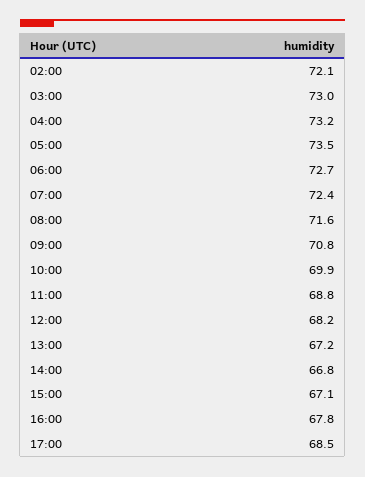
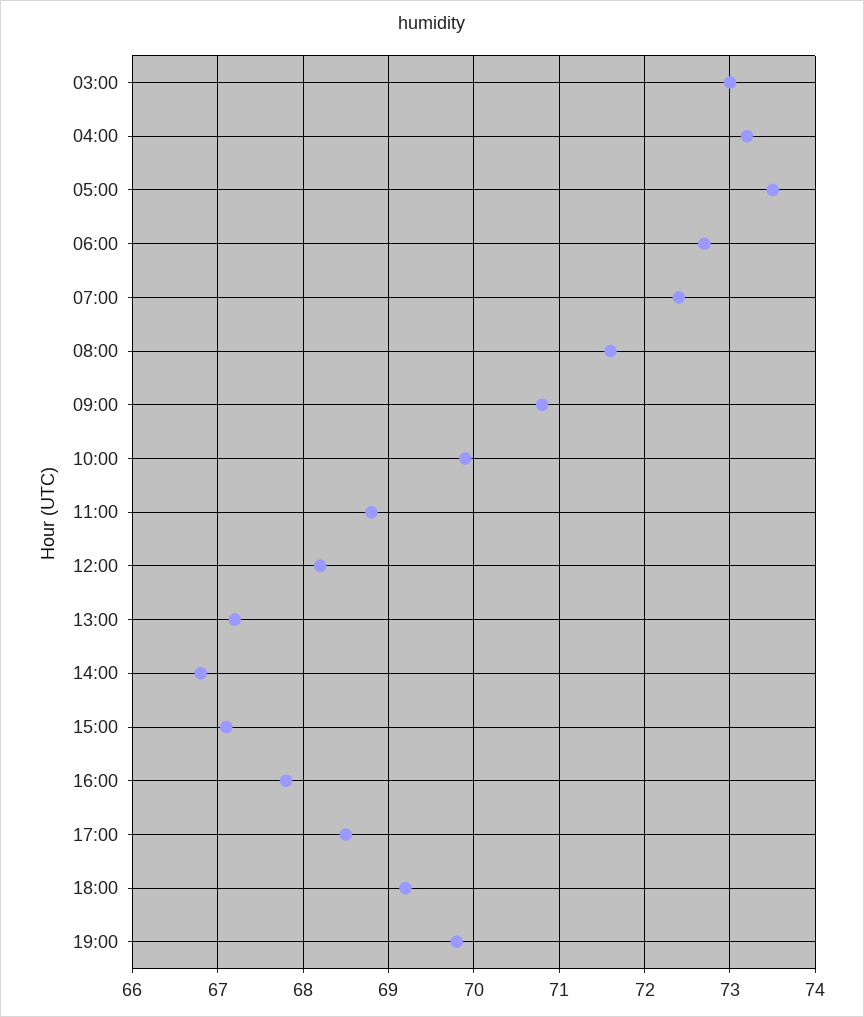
02:00: 72.1 -> none
18:00: none -> 69.2
19:00: none -> 69.8

